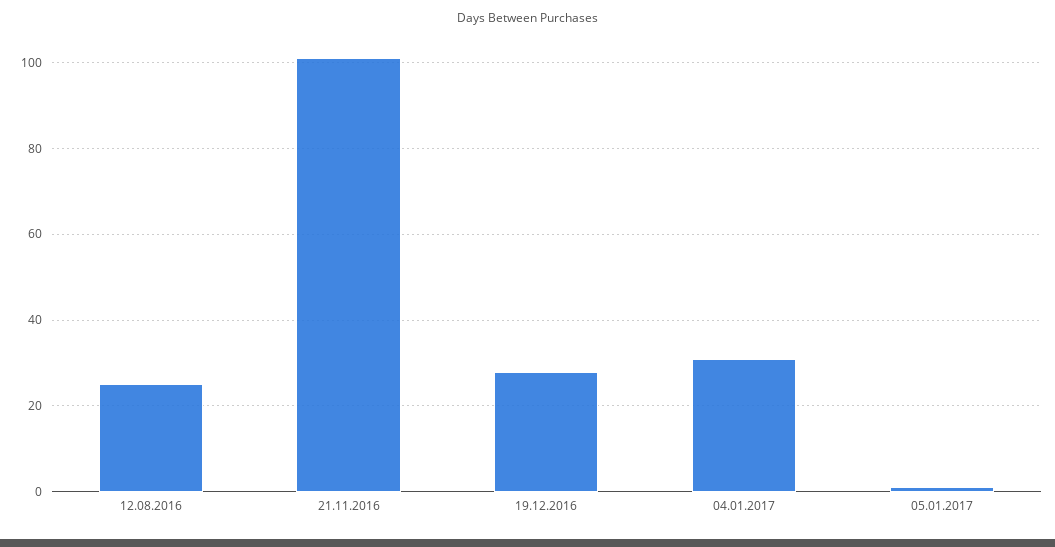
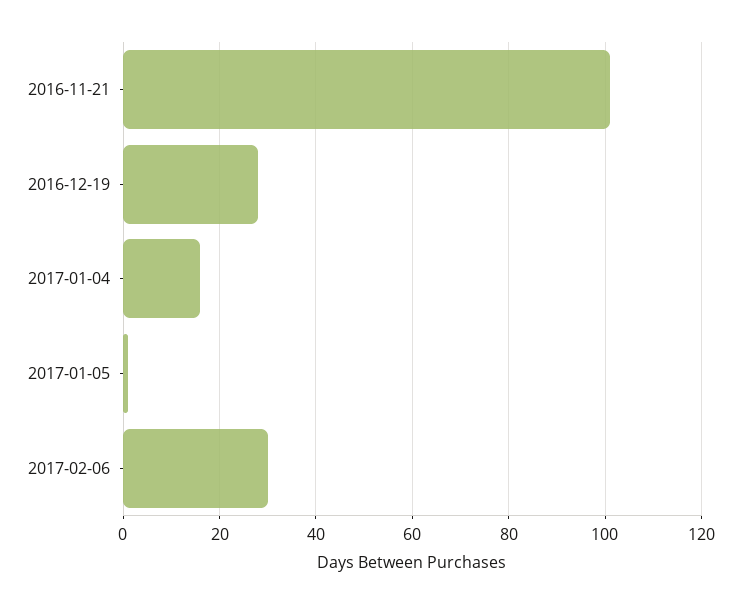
12.08.2016: 25 -> none
04.01.2017: 30 -> 15
2017-02-06: none -> 30

